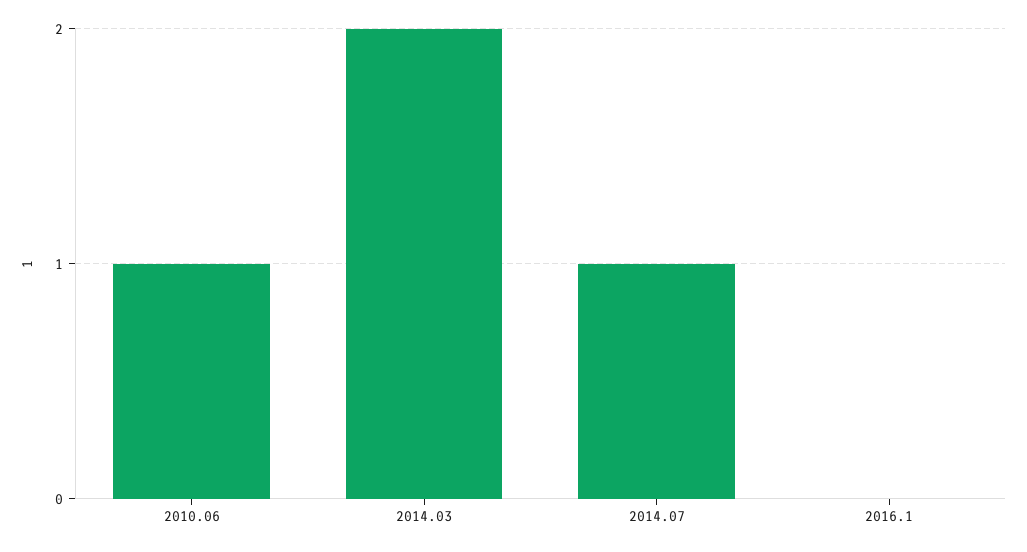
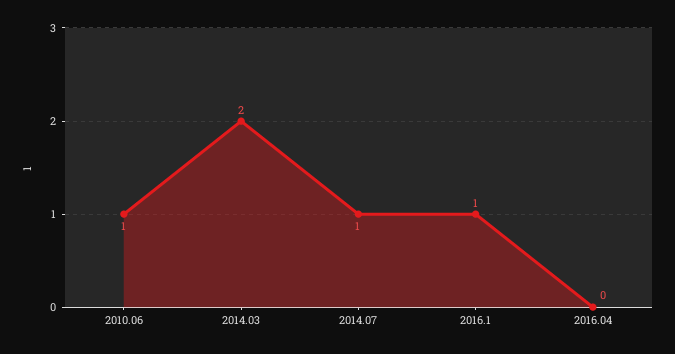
2016.1: 0 -> 1
2016.04: none -> 0

